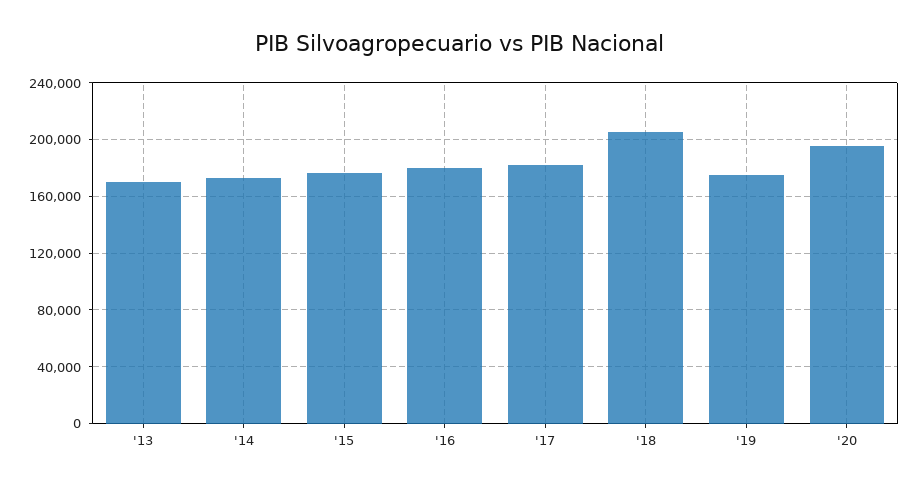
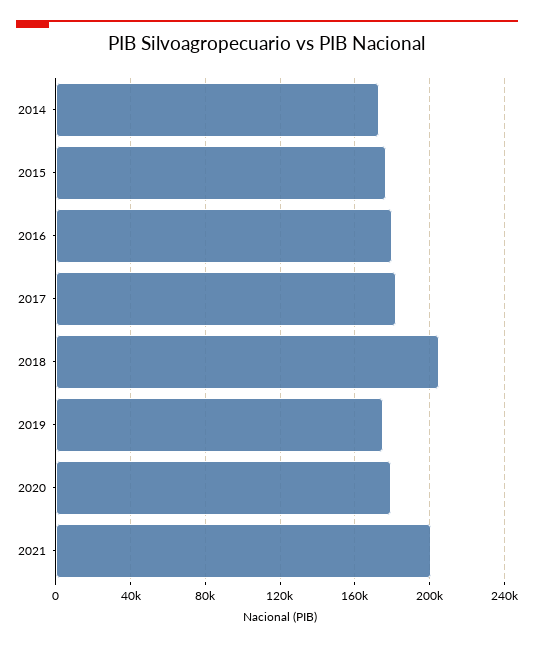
'13: 170000 -> none
'20: 195000 -> 180000
2021: none -> 200000

